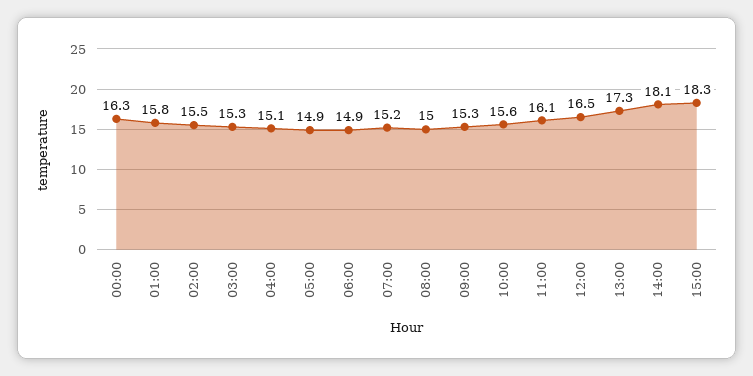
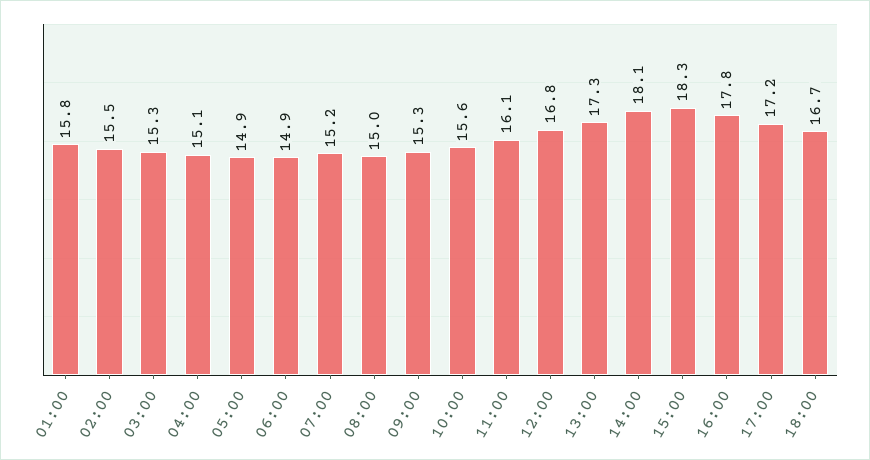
00:00: 16.3 -> none
12:00: 16.5 -> 16.8
16:00: none -> 17.8
17:00: none -> 17.2
18:00: none -> 16.7

